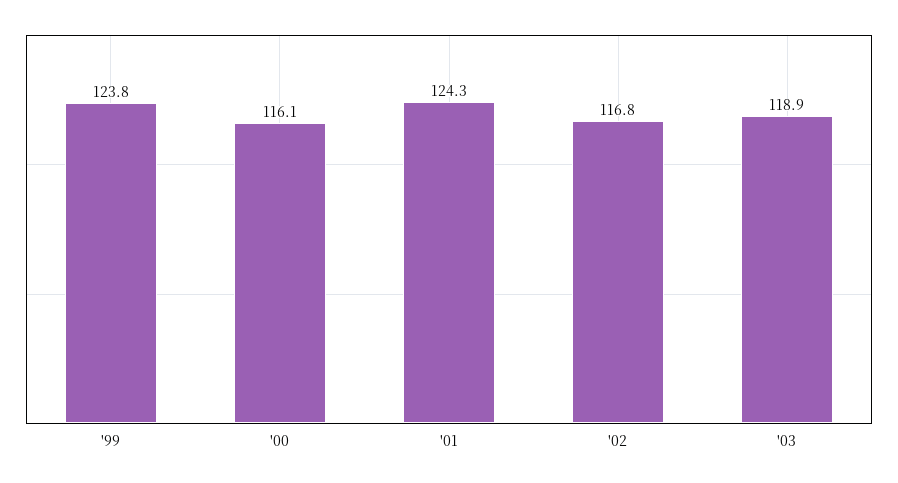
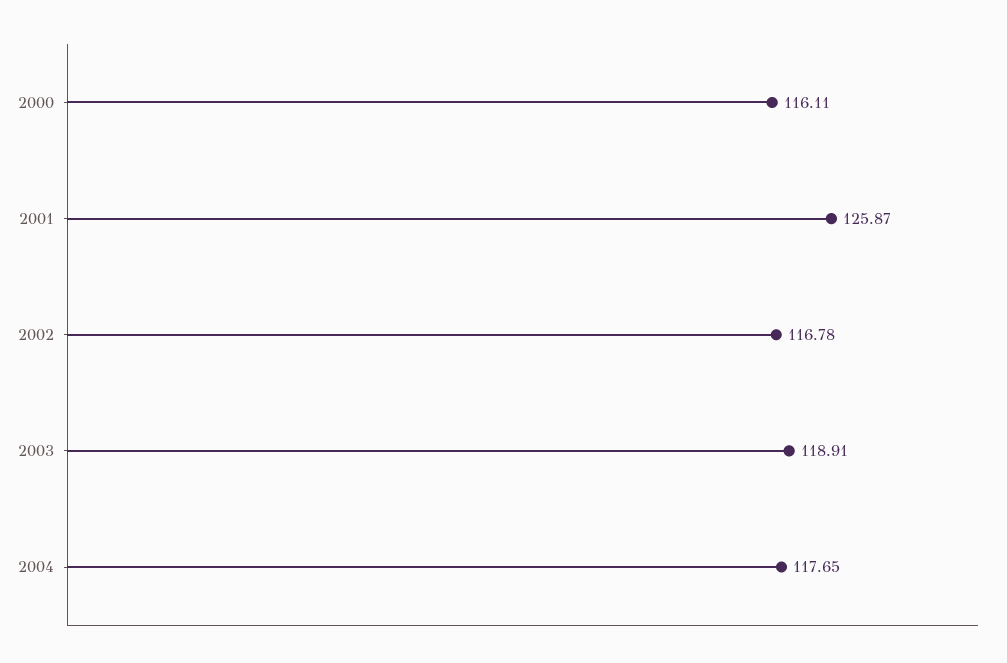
'99: 123.8 -> none
'01: 124.3 -> 125.87
2004: none -> 117.65

